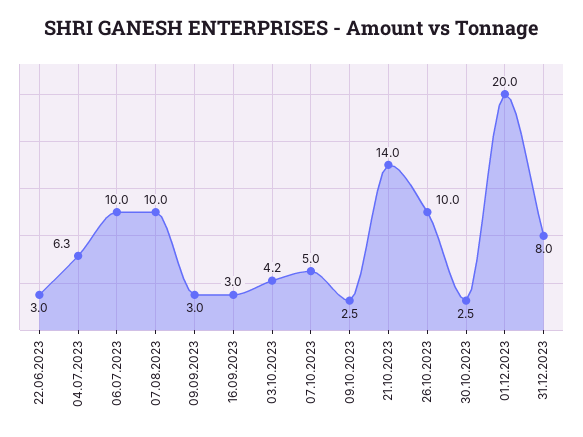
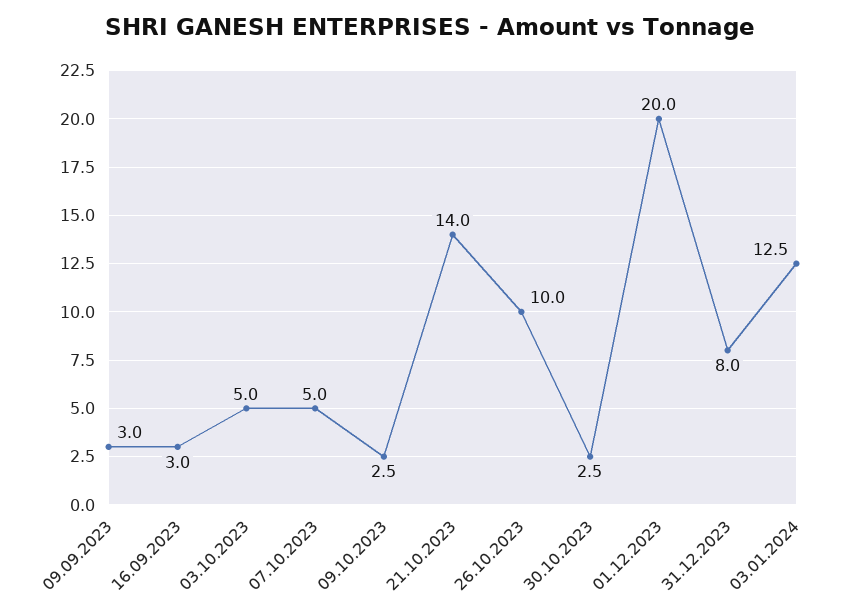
22.06.2023: 3 -> none
04.07.2023: 6.3 -> none
06.07.2023: 10 -> none
07.08.2023: 10 -> none
03.10.2023: 4.2 -> 5
03.01.2024: none -> 12.5

